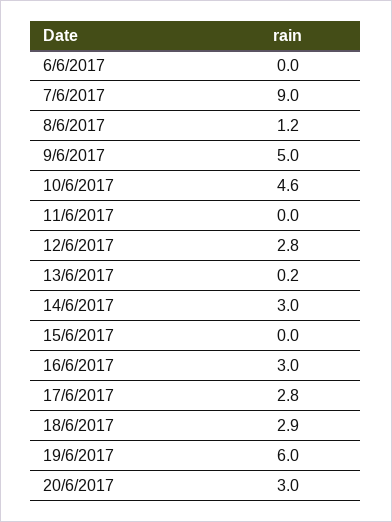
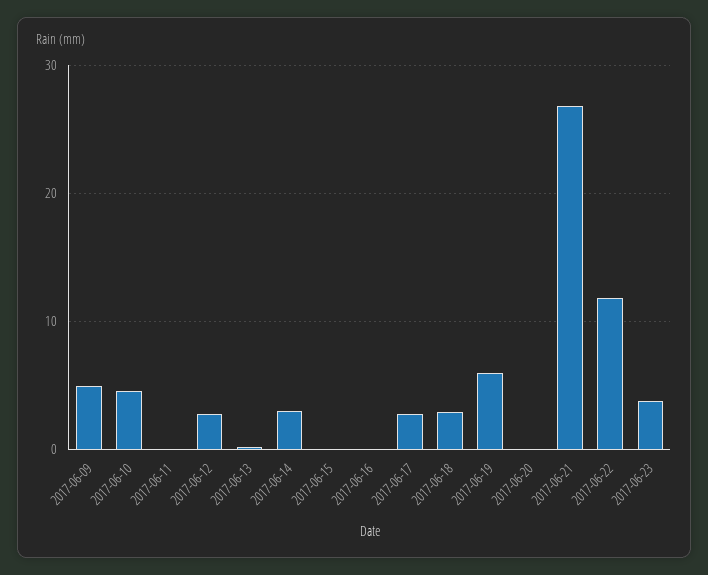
6/6/2017: 0 -> none
7/6/2017: 9 -> none
8/6/2017: 1.2 -> none
16/6/2017: 3 -> 0
20/6/2017: 3 -> 0
2017-06-21: none -> 27
2017-06-22: none -> 12
2017-06-23: none -> 4

